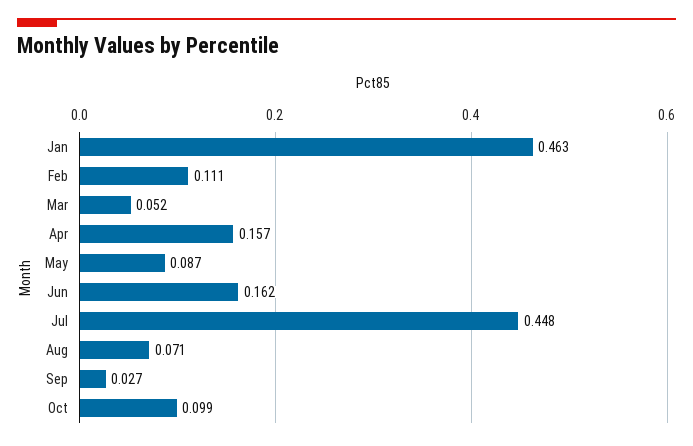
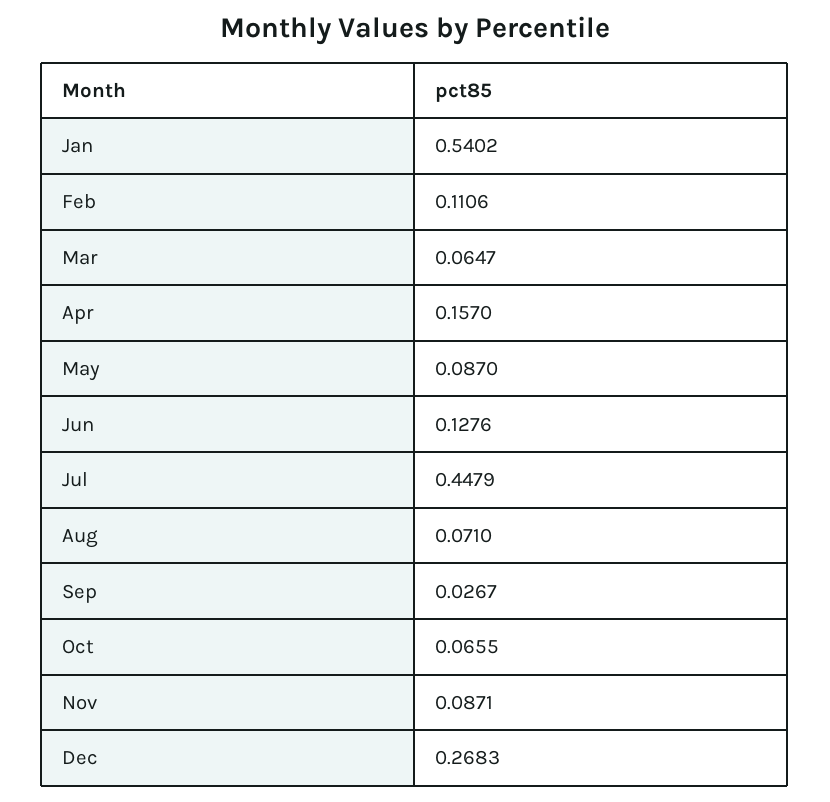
Jan: 0.463 -> 0.5402
Mar: 0.052 -> 0.0647
Jun: 0.162 -> 0.1276
Oct: 0.099 -> 0.0655
Nov: none -> 0.0871
Dec: none -> 0.2683

